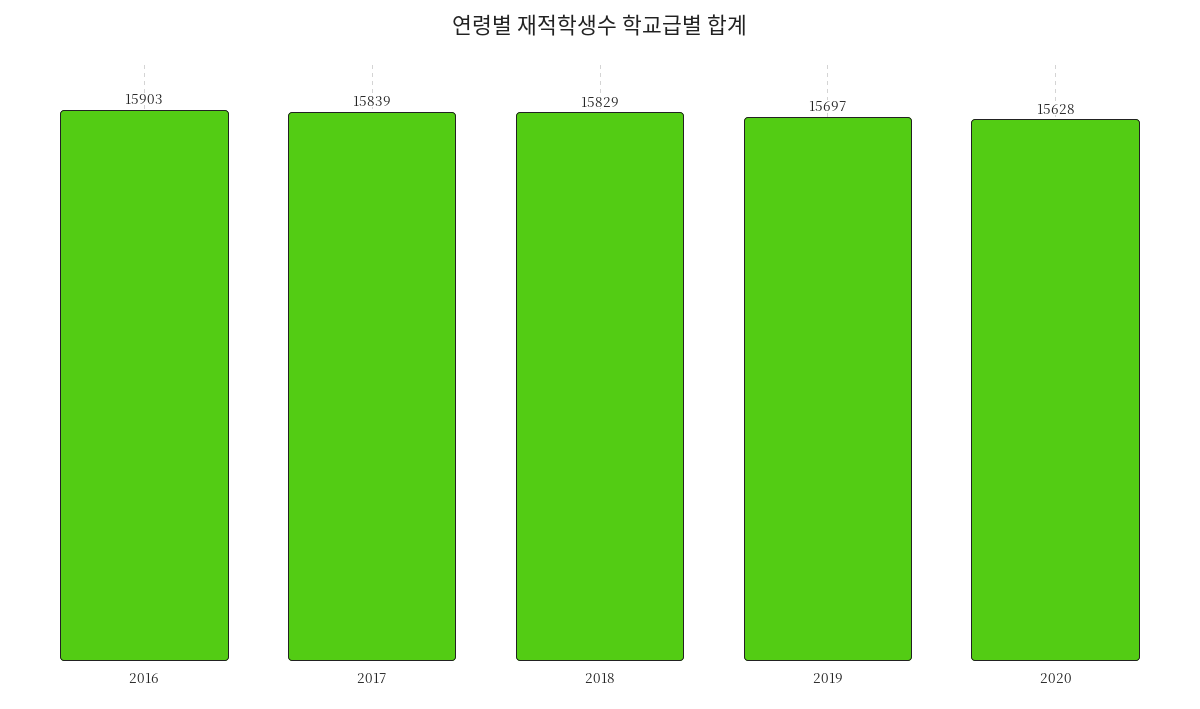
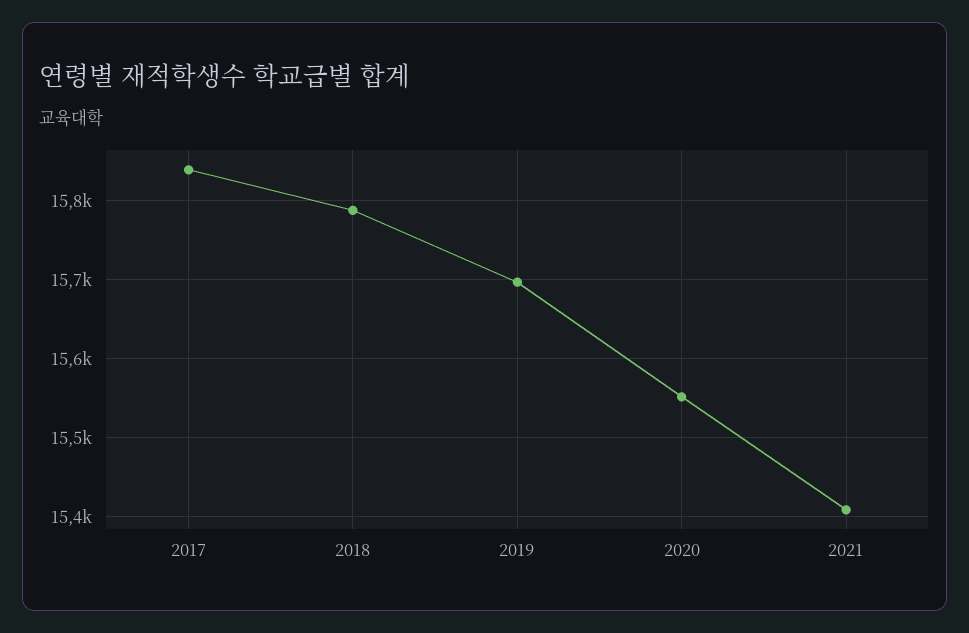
2016: 15903 -> none
2018: 15829 -> 15790
2020: 15628 -> 15550
2021: none -> 15410

